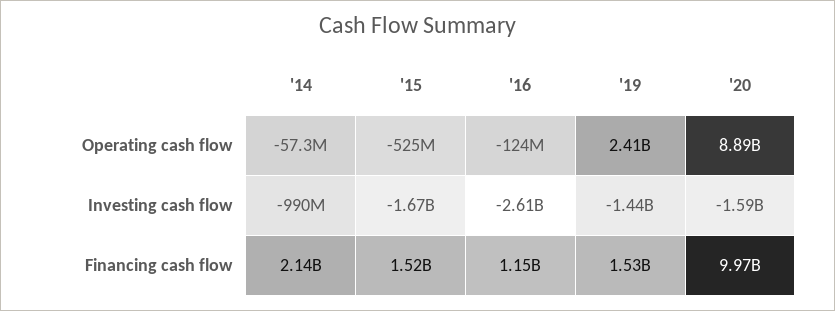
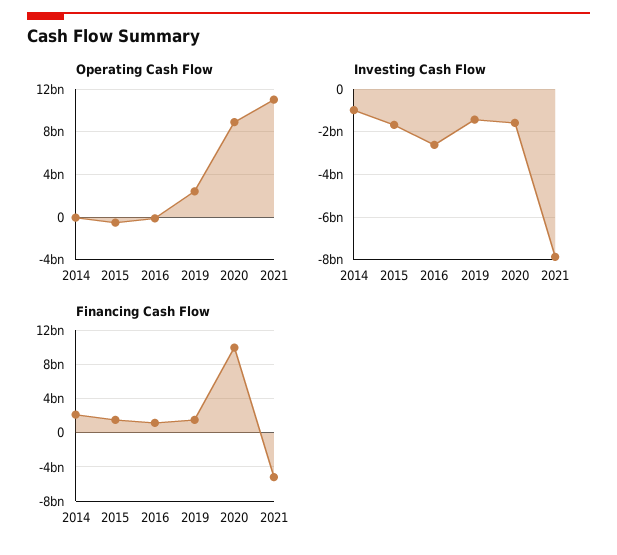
Operating cash flow, 2021: none -> 11000000000
Investing cash flow, 2021: none -> -8000000000
Financing cash flow, 2021: none -> -5000000000

